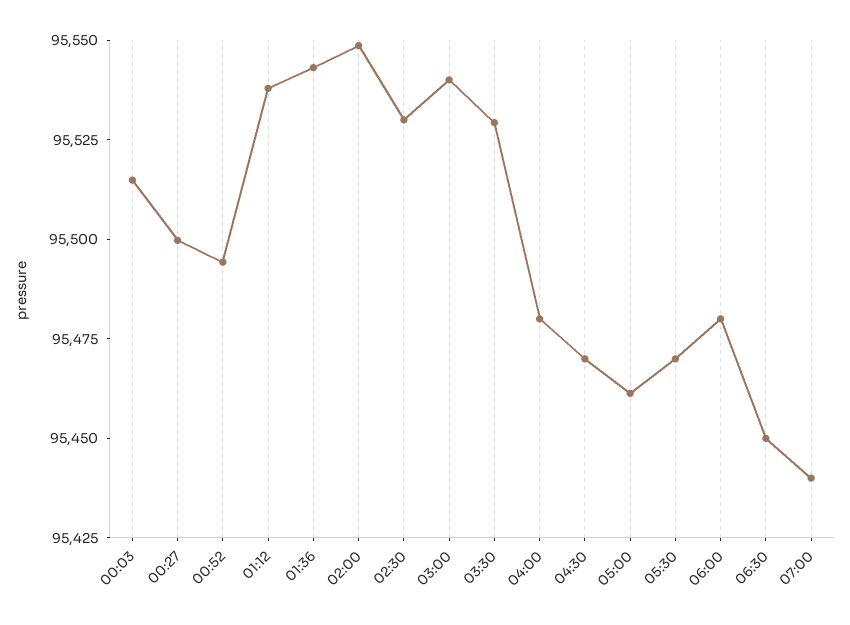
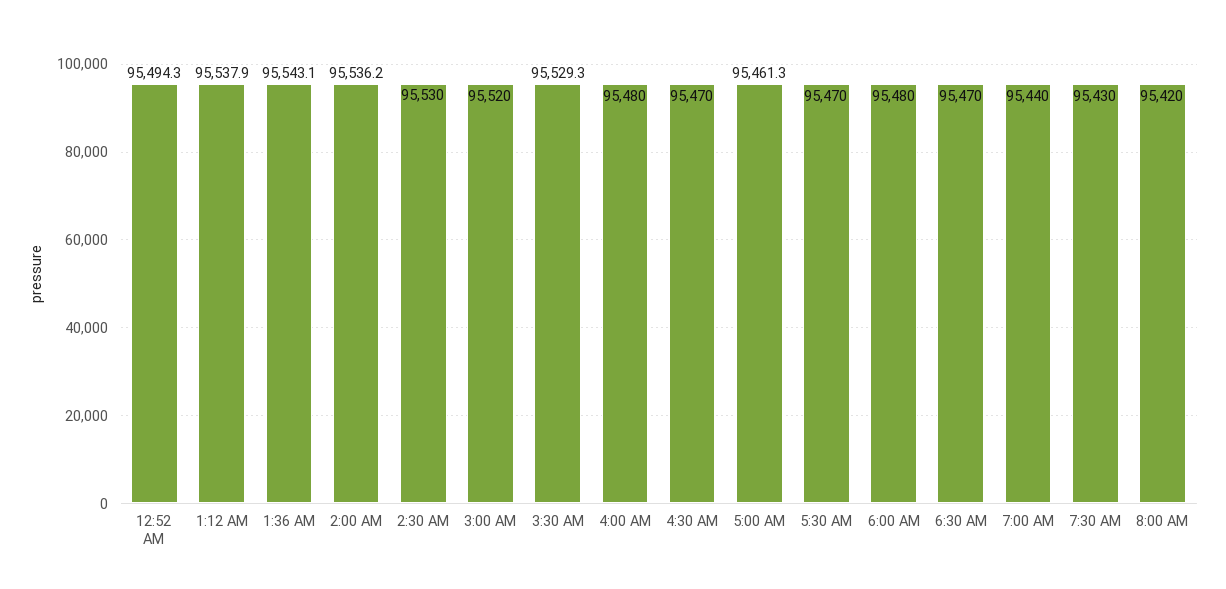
00:03: 95515 -> none
00:27: 95500 -> none
02:00: 95550 -> 95536.2
03:00: 95540 -> 95520
06:30: 95450 -> 95470
7:30 AM: none -> 95430
8:00 AM: none -> 95420

